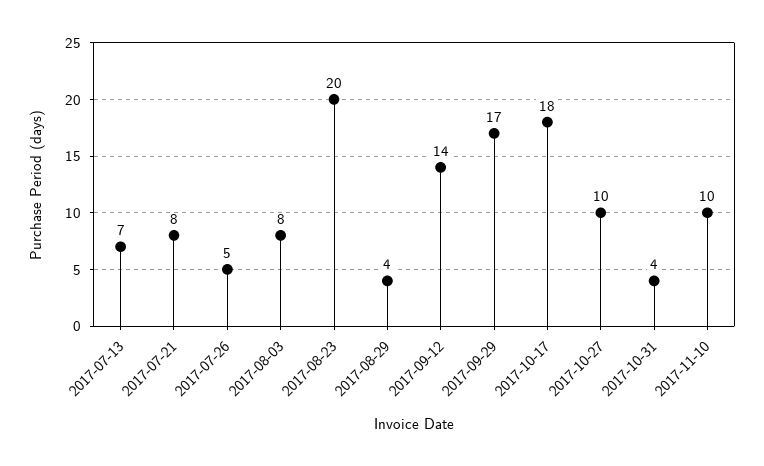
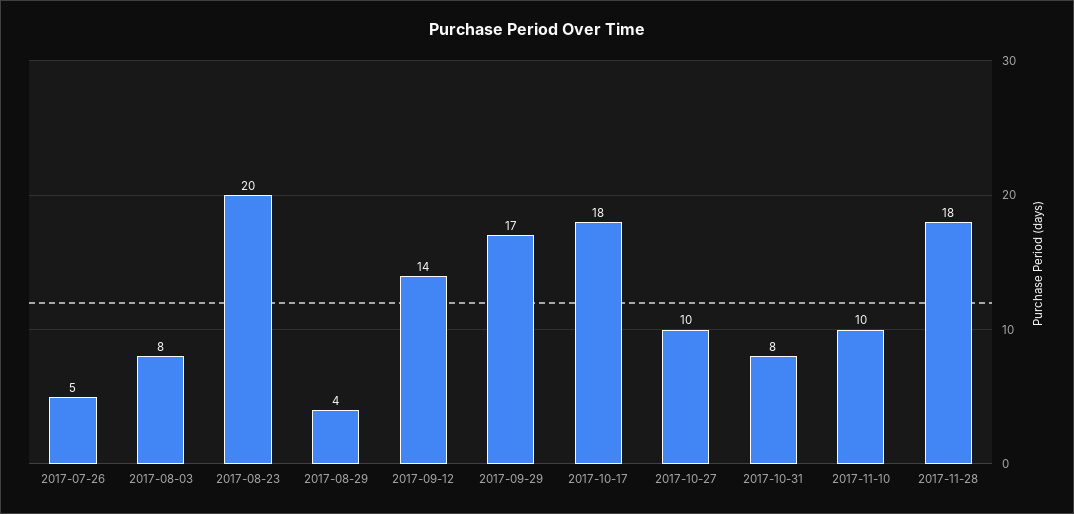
2017-07-13: 7 -> none
2017-07-21: 8 -> none
2017-10-31: 4 -> 8
2017-11-28: none -> 18

